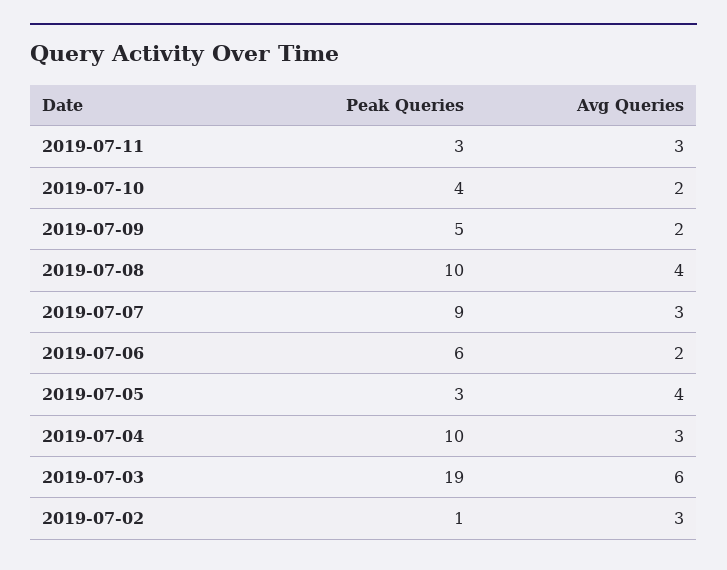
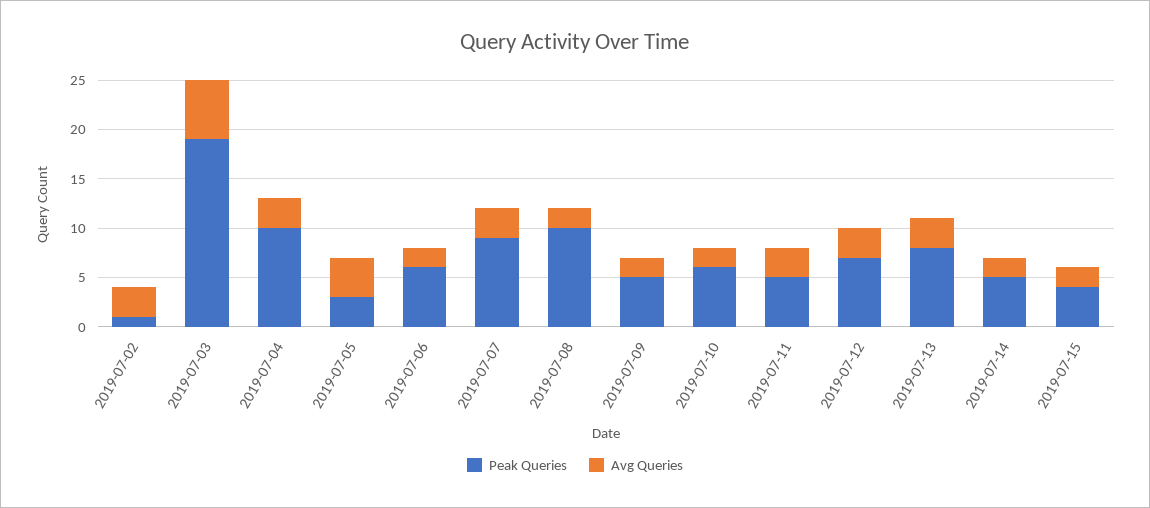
Peak Queries, 2019-07-11: 3 -> 5
Peak Queries, 2019-07-10: 4 -> 6
Avg Queries, 2019-07-08: 4 -> 2
Peak Queries, 2019-07-12: none -> 7
Avg Queries, 2019-07-12: none -> 3
Peak Queries, 2019-07-13: none -> 8
Avg Queries, 2019-07-13: none -> 3
Peak Queries, 2019-07-14: none -> 5
Avg Queries, 2019-07-14: none -> 2
Peak Queries, 2019-07-15: none -> 4
Avg Queries, 2019-07-15: none -> 2

